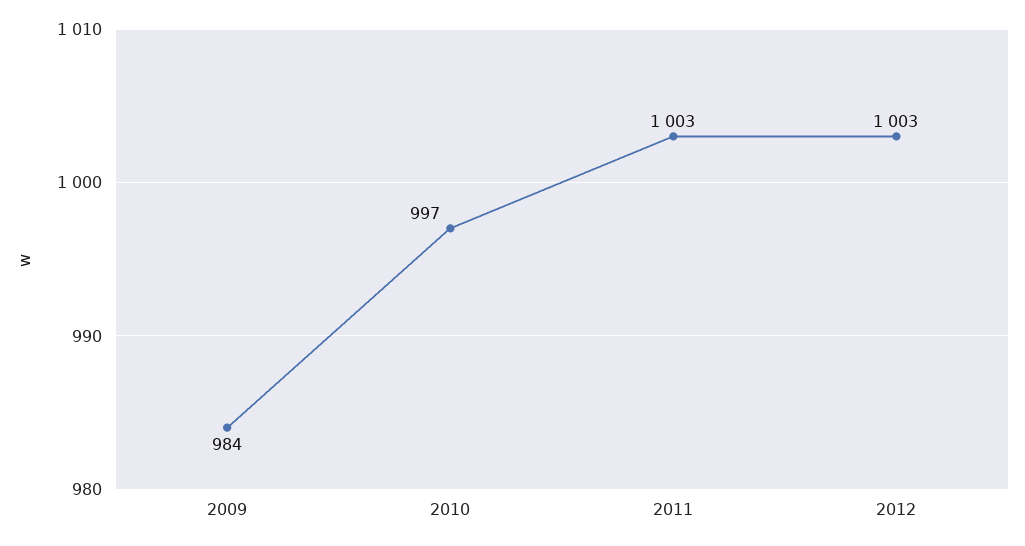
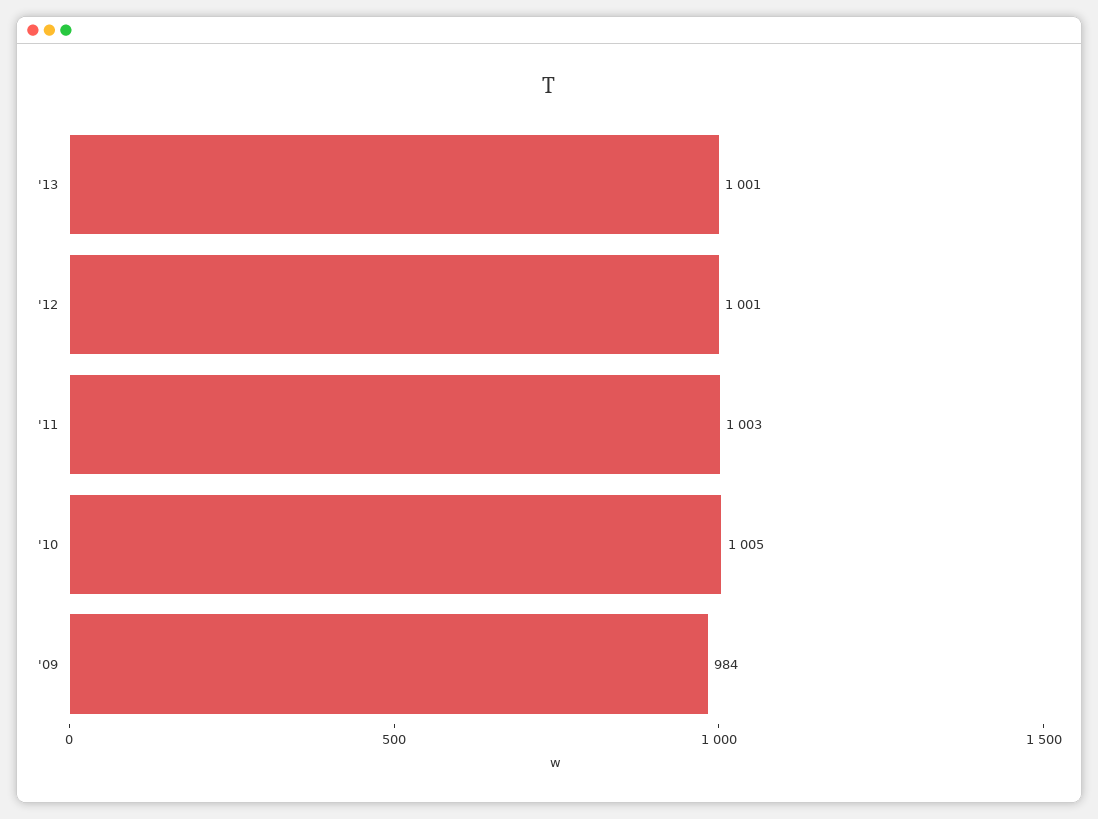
2010: 997 -> 1005
2012: 1003 -> 1001
'13: none -> 1001

